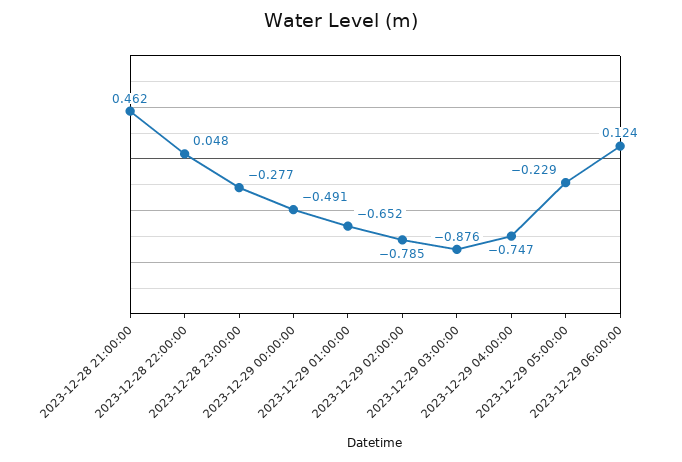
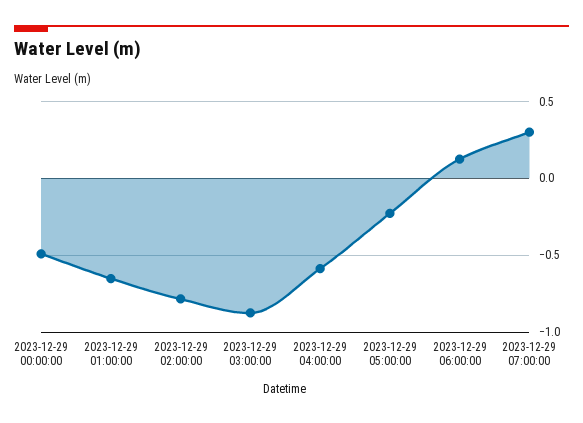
2023-12-28 21:00:00: 0.462 -> none
2023-12-28 22:00:00: 0.048 -> none
2023-12-28 23:00:00: -0.277 -> none
2023-12-29 04:00:00: -0.747 -> -0.6
2023-12-29 07:00:00: none -> 0.3

